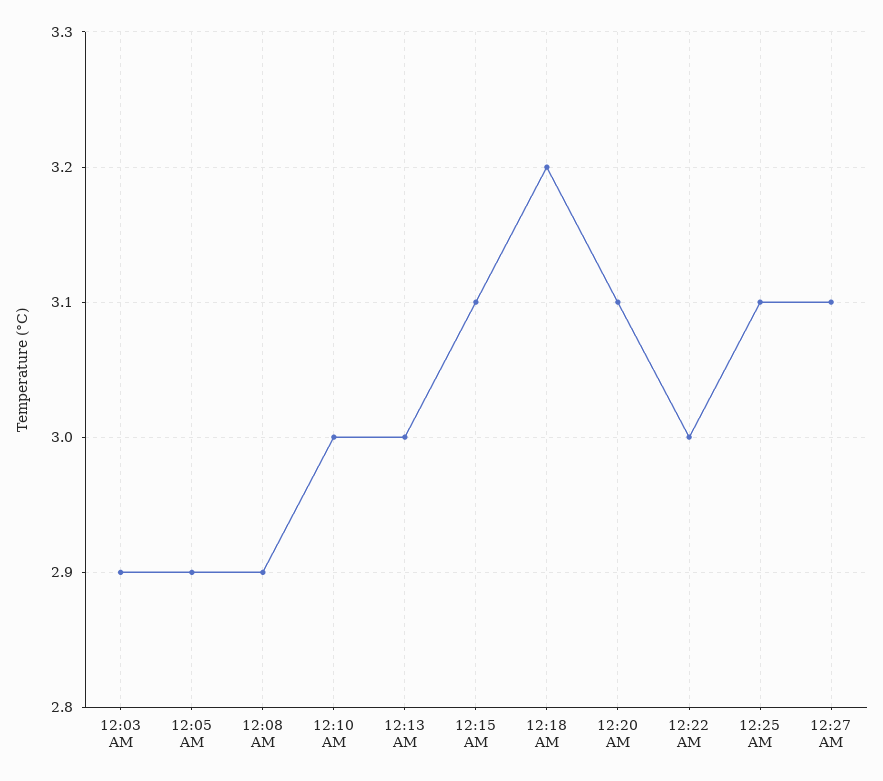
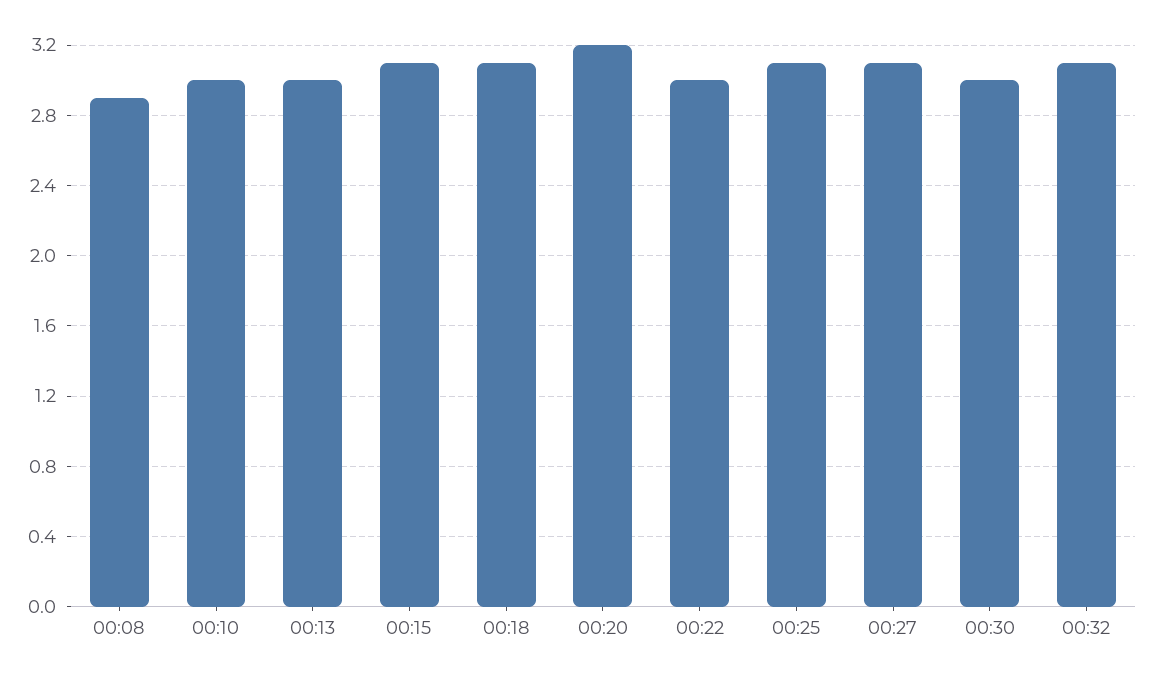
12:03 AM: 2.9 -> none
12:05 AM: 2.9 -> none
12:18 AM: 3.2 -> 3.1
12:20 AM: 3.1 -> 3.2
00:30: none -> 3
00:32: none -> 3.1

